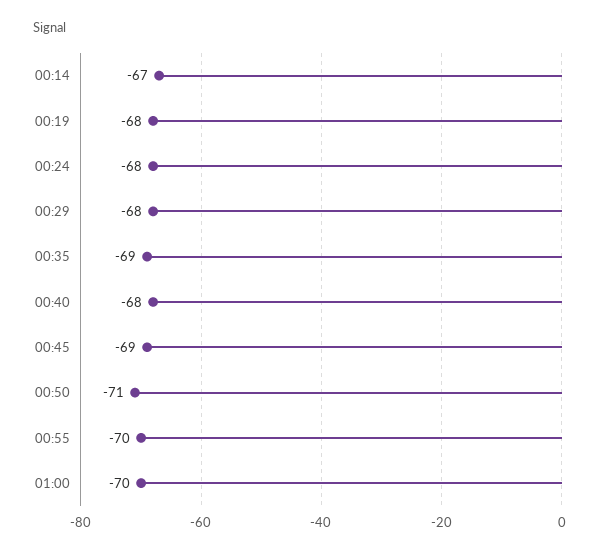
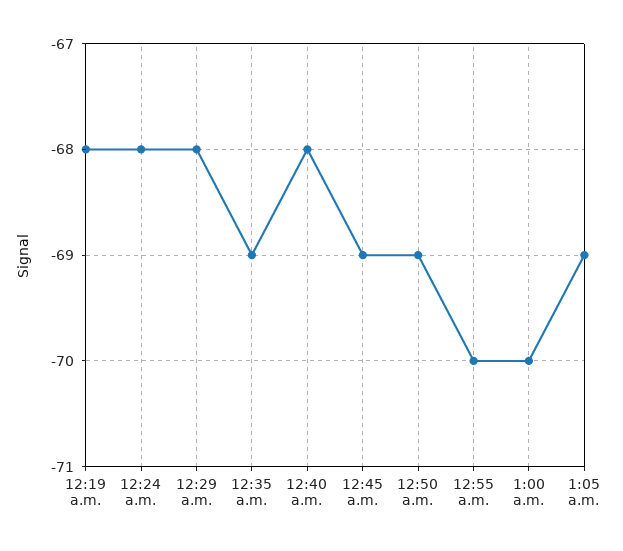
00:14: -67 -> none
00:50: -71 -> -69
1:05 a.m.: none -> -69

